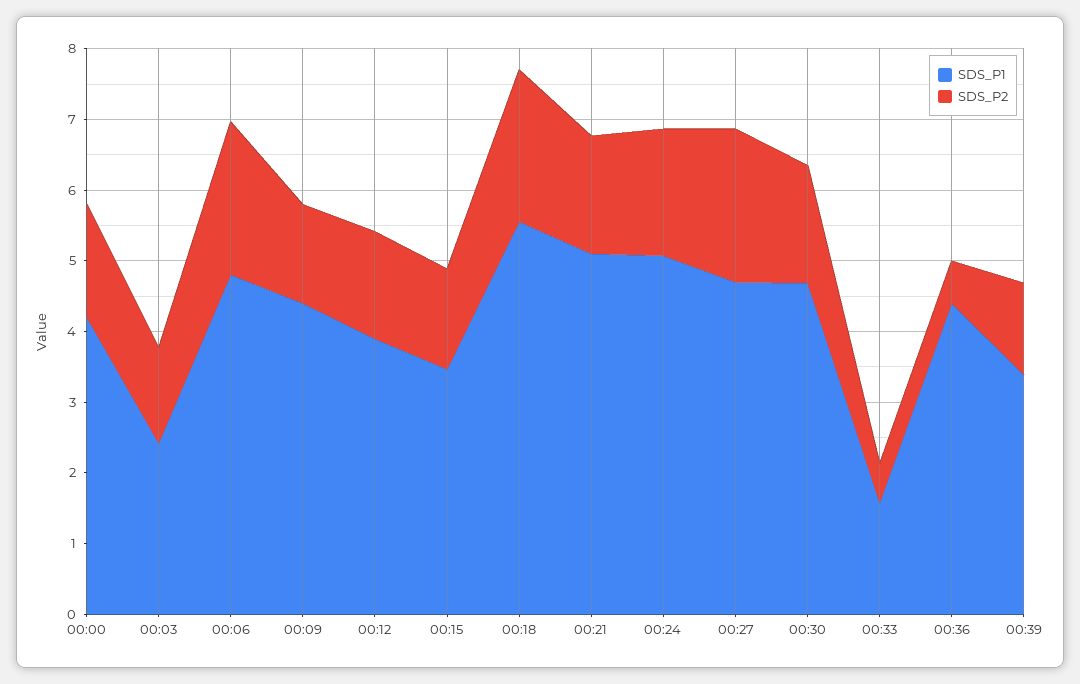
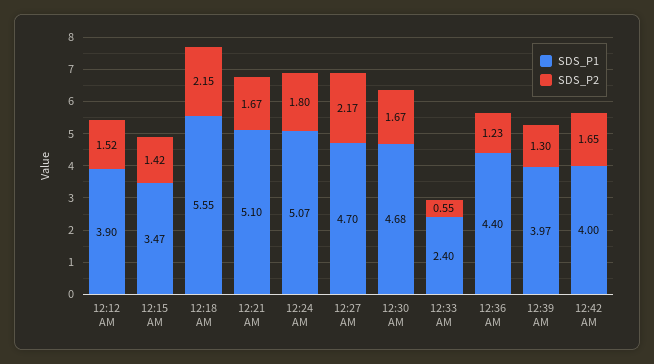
SDS_P1, 00:00: 4.2 -> none
SDS_P2, 00:00: 1.6 -> none
SDS_P1, 00:03: 2.4 -> none
SDS_P2, 00:03: 1.4 -> none
SDS_P1, 00:06: 4.8 -> none
SDS_P2, 00:06: 2.2 -> none
SDS_P1, 00:09: 4.4 -> none
SDS_P2, 00:09: 1.4 -> none
SDS_P1, 00:33: 1.6 -> 2.4
SDS_P2, 00:36: 0.6 -> 1.23
SDS_P1, 00:39: 3.4 -> 3.97
SDS_P1, 12:42 AM: none -> 4
SDS_P2, 12:42 AM: none -> 1.65

